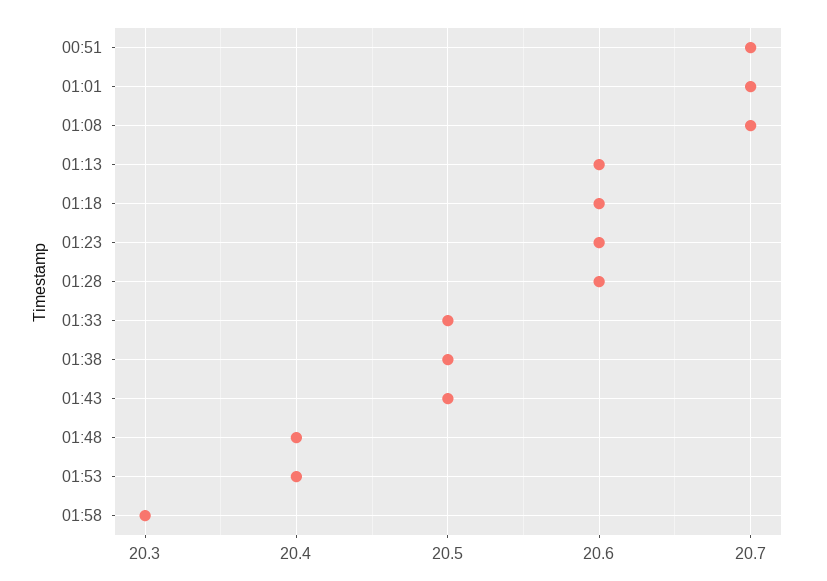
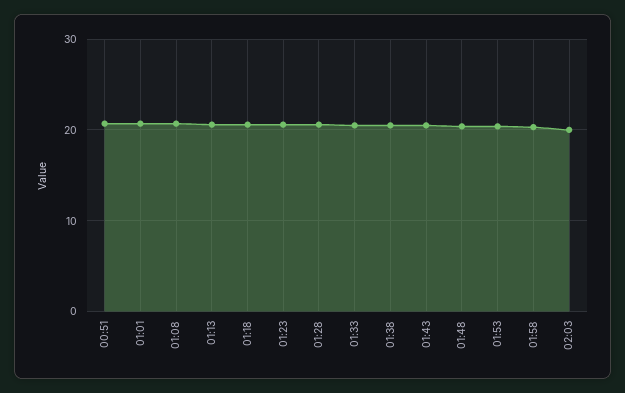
02:03: none -> 20

